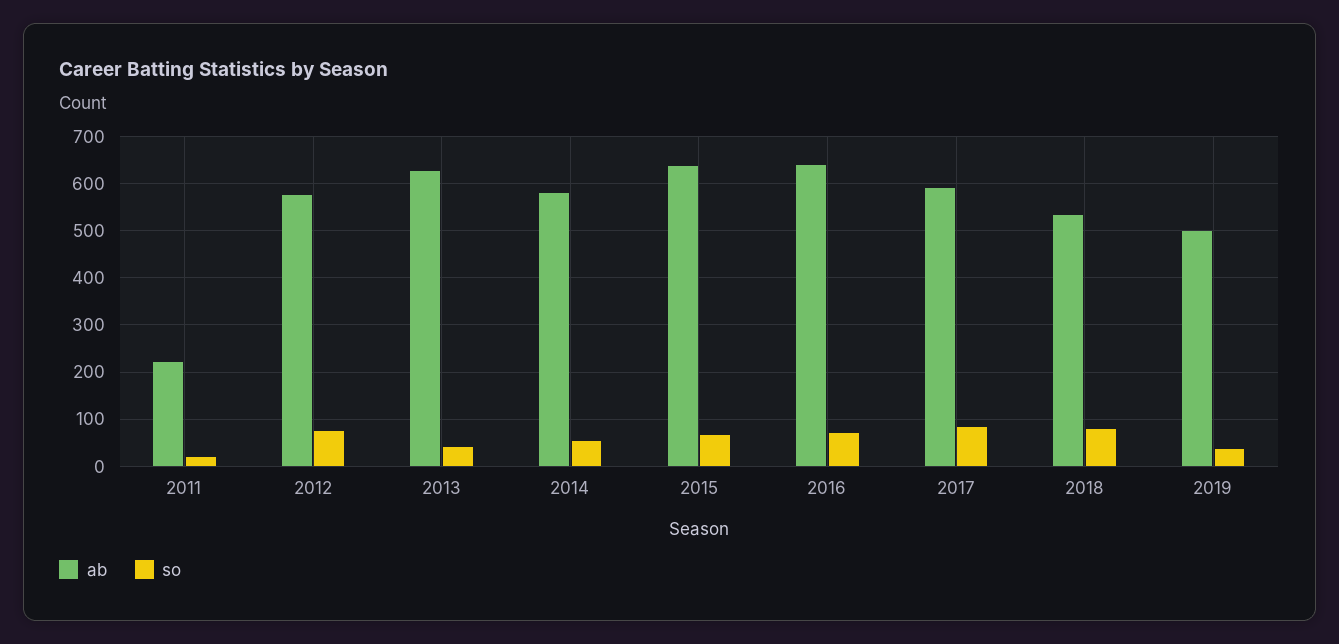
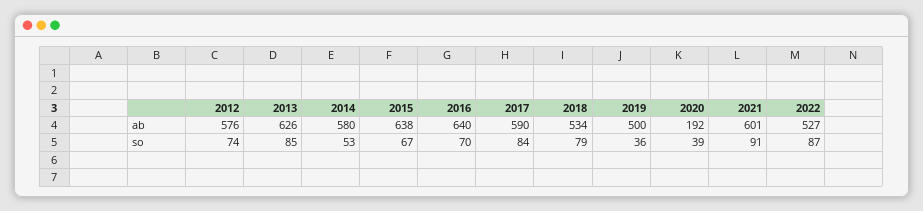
ab, 2011: 220 -> none
so, 2011: 20 -> none
so, 2013: 40 -> 85
ab, 2020: none -> 192
ab, 2021: none -> 601
ab, 2022: none -> 527
so, 2020: none -> 39
so, 2021: none -> 91
so, 2022: none -> 87

